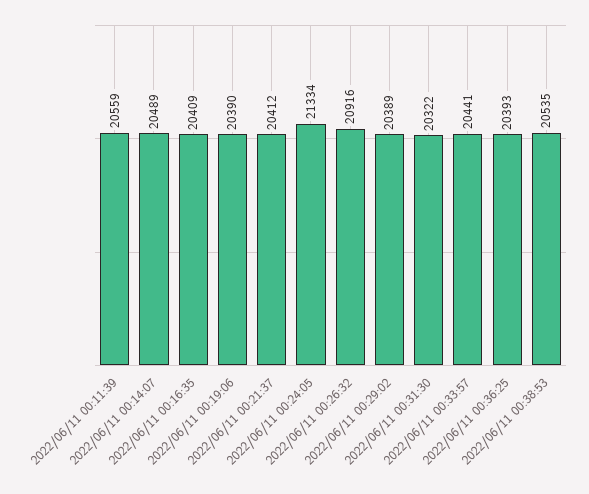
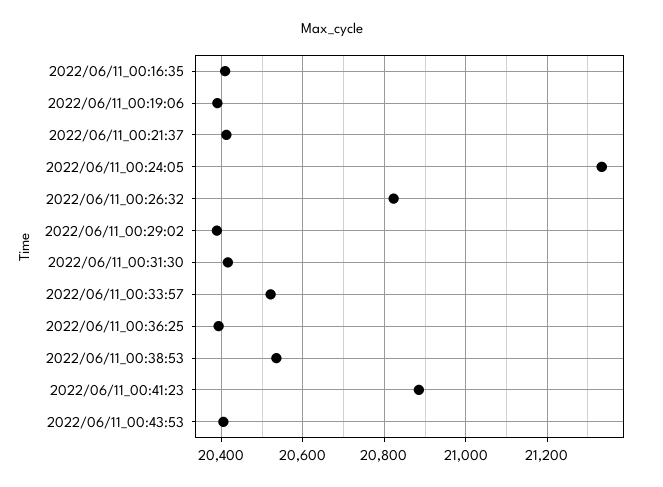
2022/06/11 00:11:39: 20559 -> none
2022/06/11 00:14:07: 20489 -> none
2022/06/11 00:26:32: 20916 -> 20820
2022/06/11 00:31:30: 20322 -> 20420
2022/06/11 00:33:57: 20441 -> 20520
2022/06/11_00:41:23: none -> 20880
2022/06/11_00:43:53: none -> 20400

